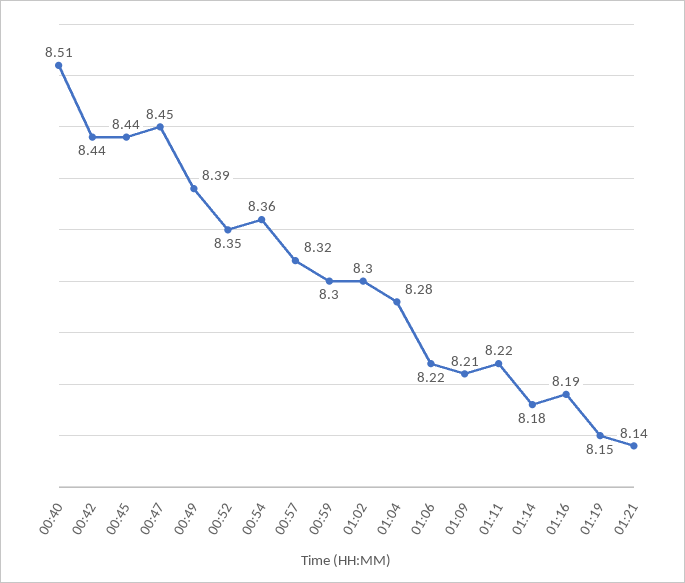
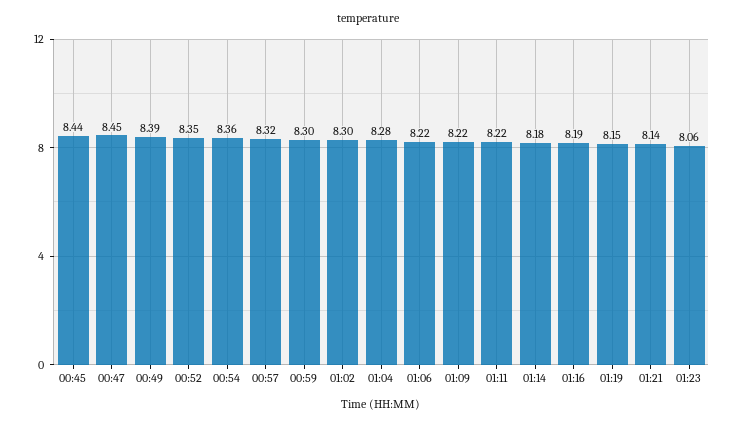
00:40: 8.51 -> none
00:42: 8.44 -> none
01:09: 8.21 -> 8.22
01:23: none -> 8.06

